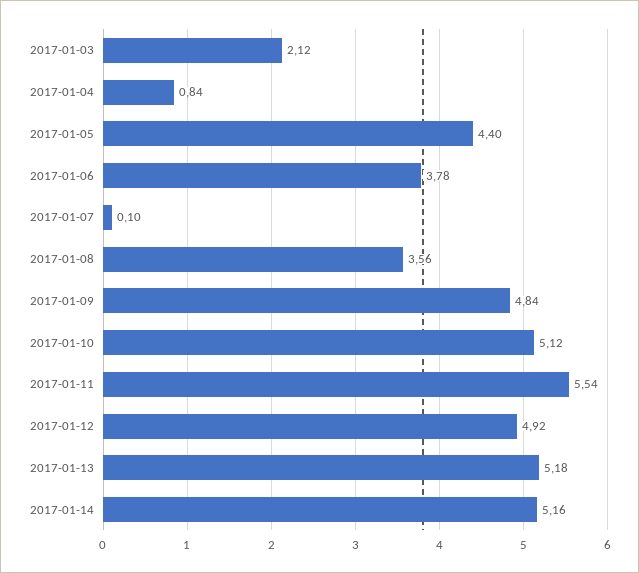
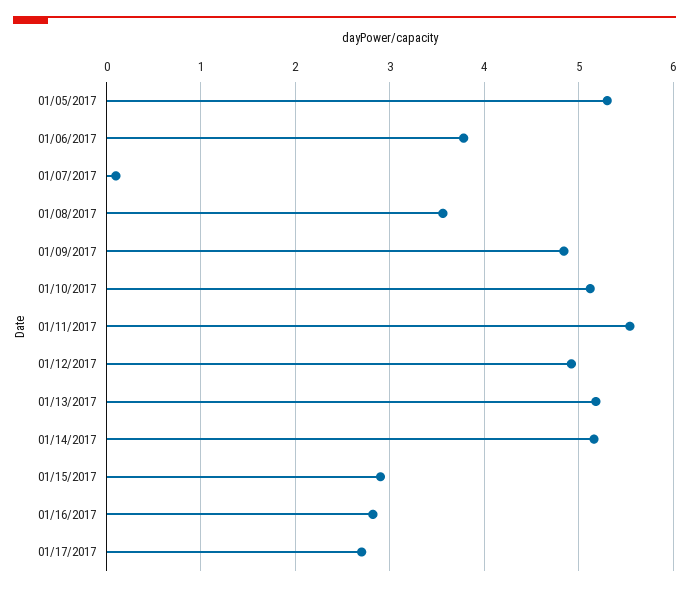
2017-01-03: 2.12 -> none
2017-01-04: 0.84 -> none
2017-01-05: 4.4 -> 5.3
01/15/2017: none -> 2.9
01/16/2017: none -> 2.8
01/17/2017: none -> 2.7

